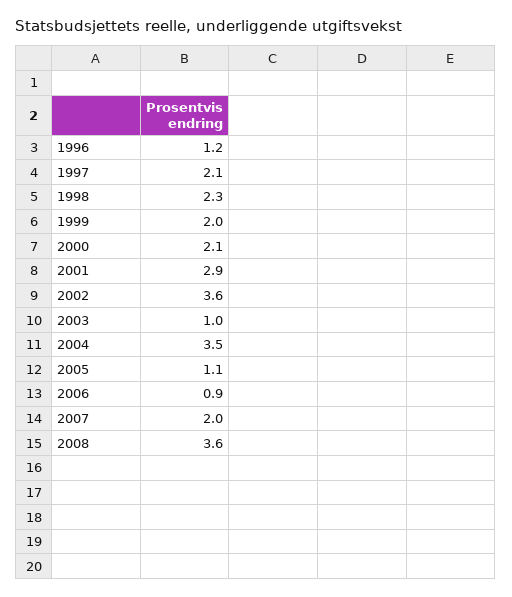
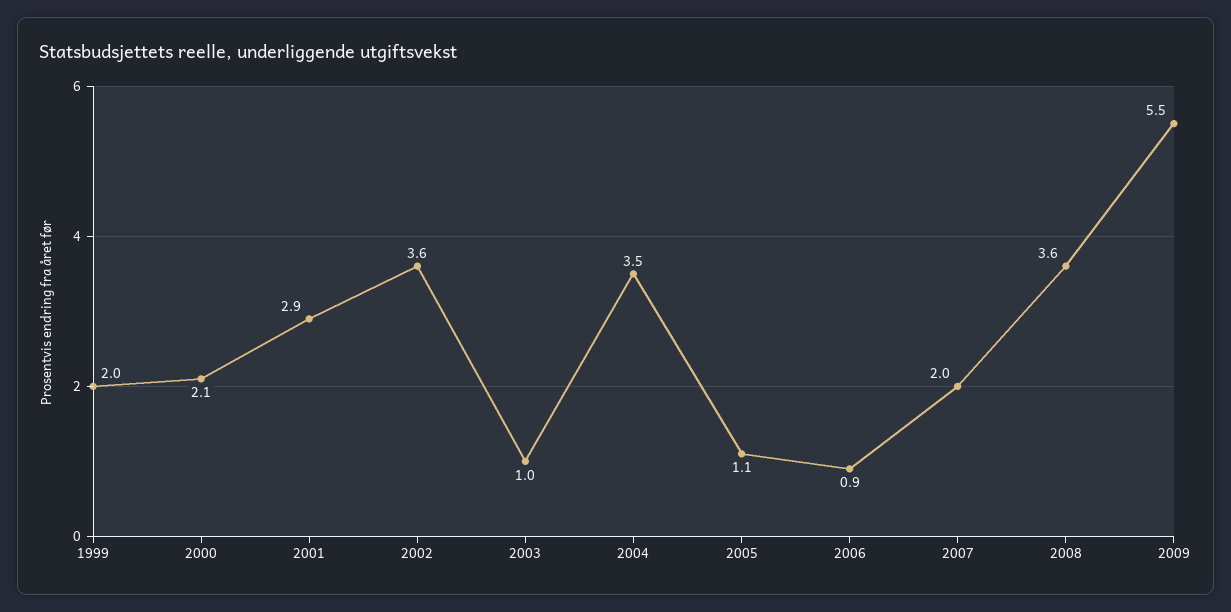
1996: 1.2 -> none
1997: 2.1 -> none
1998: 2.3 -> none
2009: none -> 5.5

